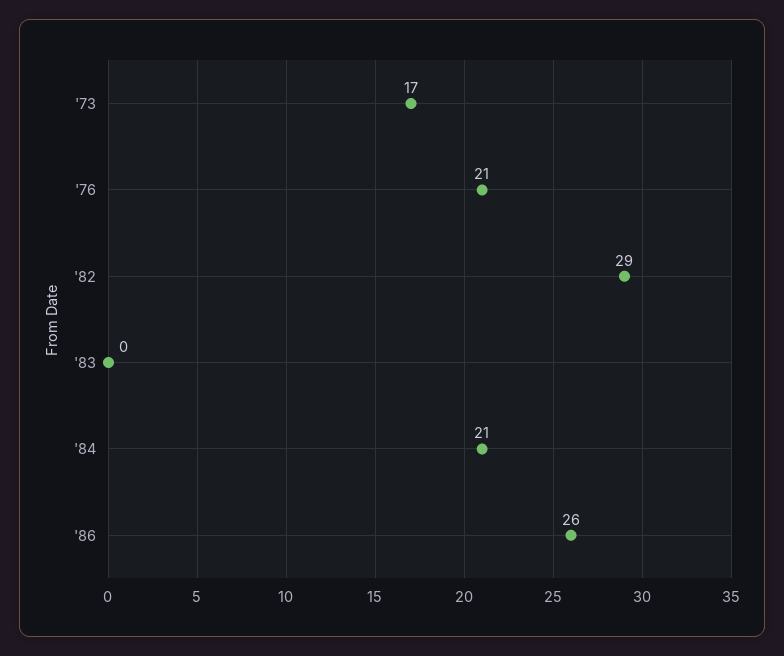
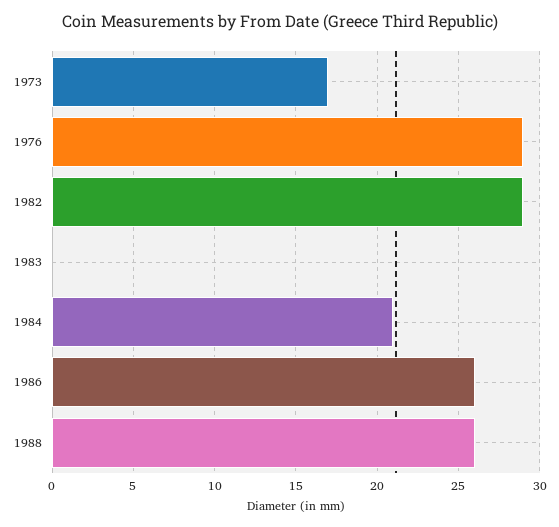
'76: 21 -> 29
1988: none -> 26

